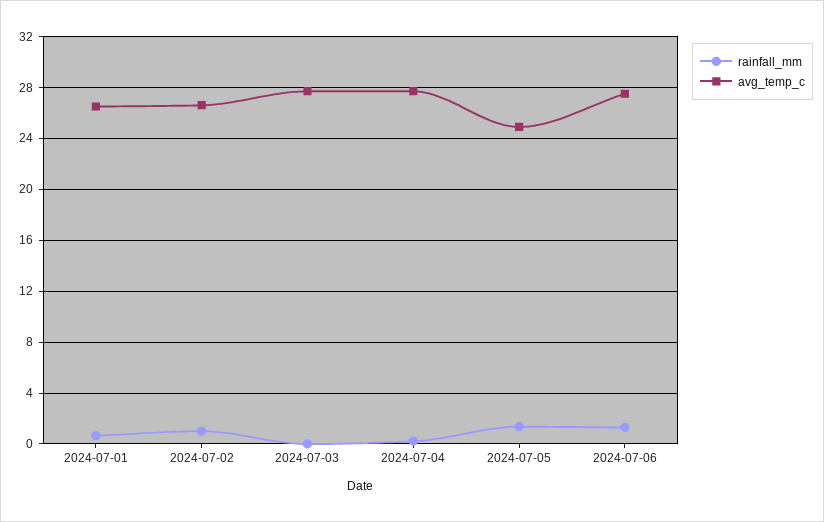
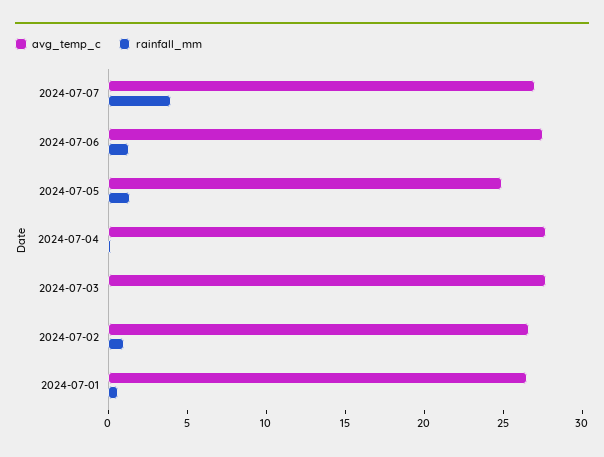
avg_temp_c, 2024-07-07: none -> 27
rainfall_mm, 2024-07-07: none -> 4

